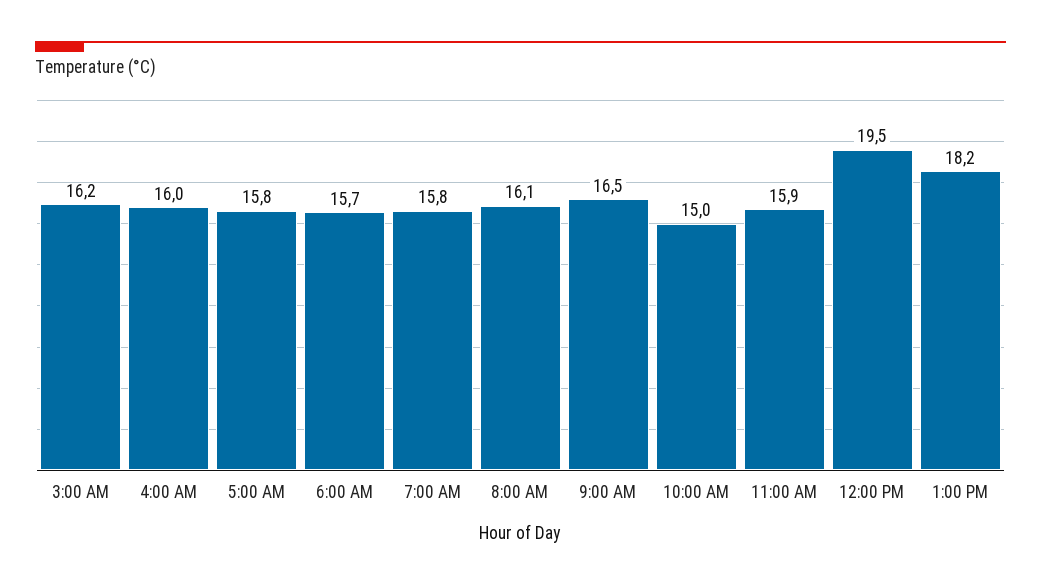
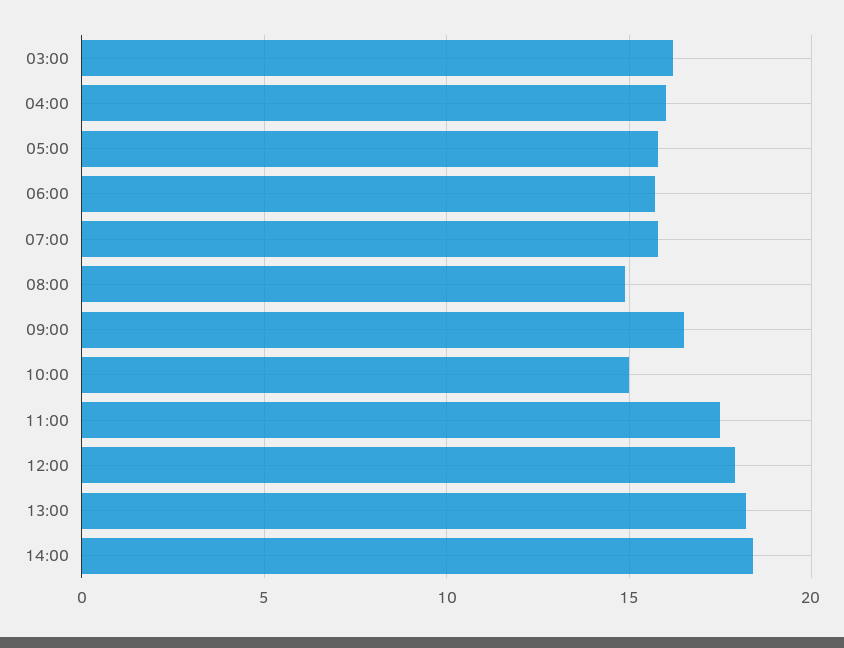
8:00 AM: 16.1 -> 15
11:00 AM: 15.9 -> 17.5
12:00 PM: 19.5 -> 18
14:00: none -> 18.5

